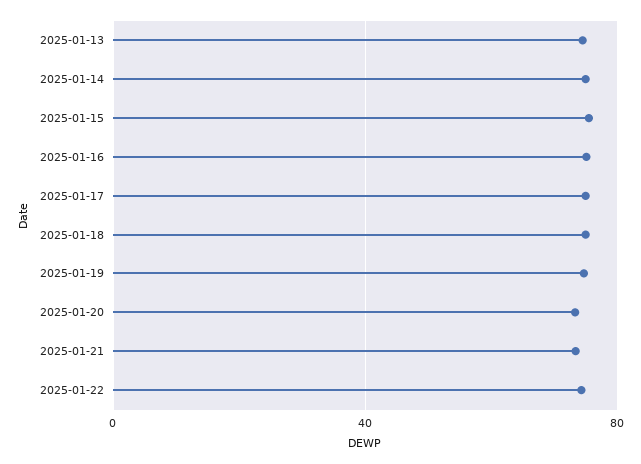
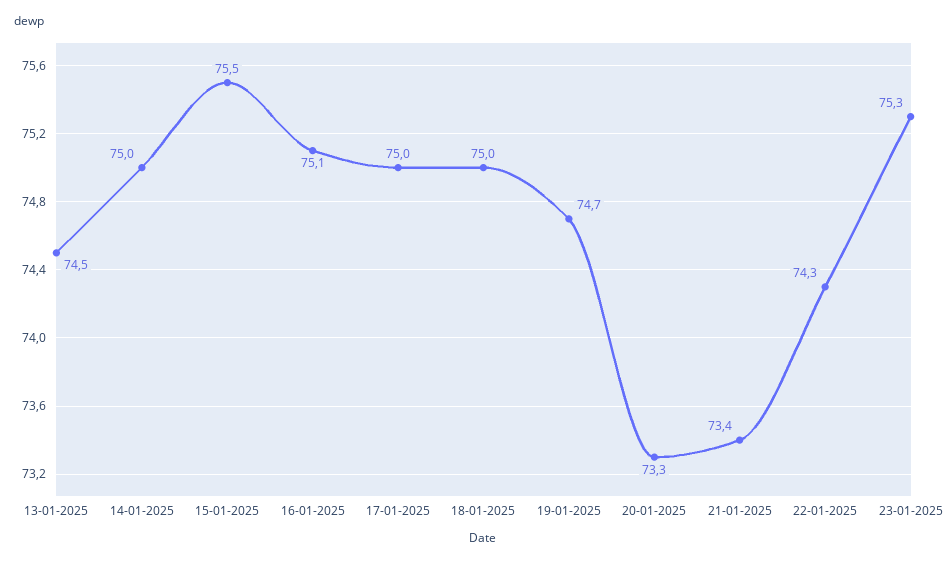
23-01-2025: none -> 75.3

